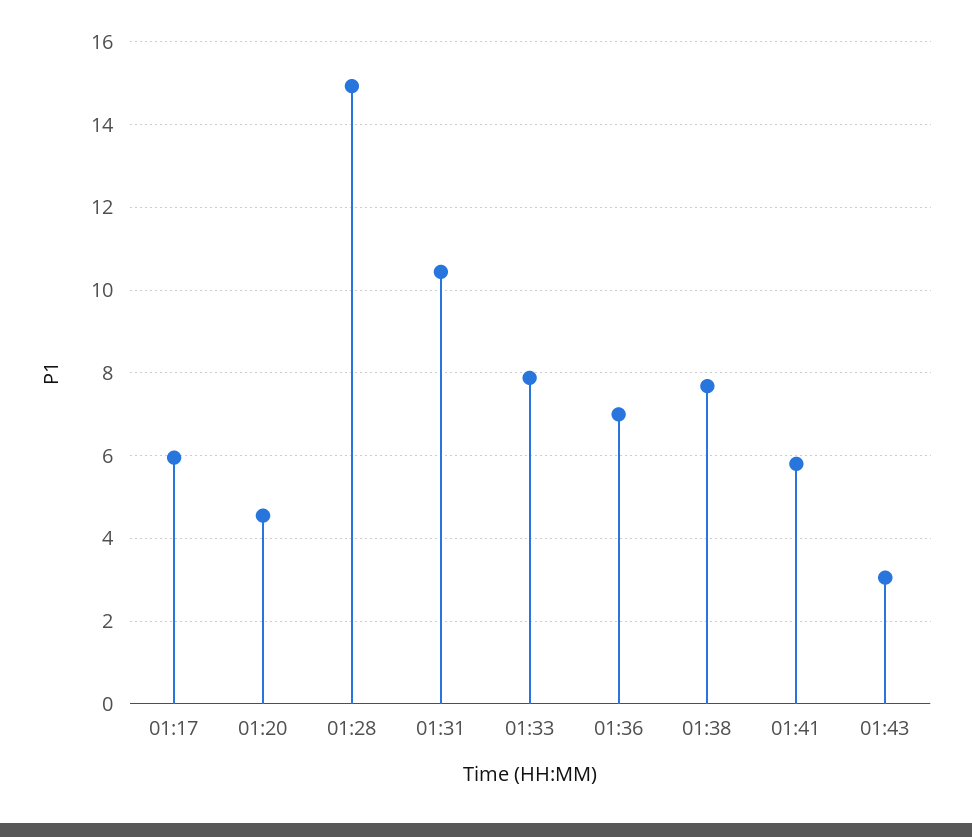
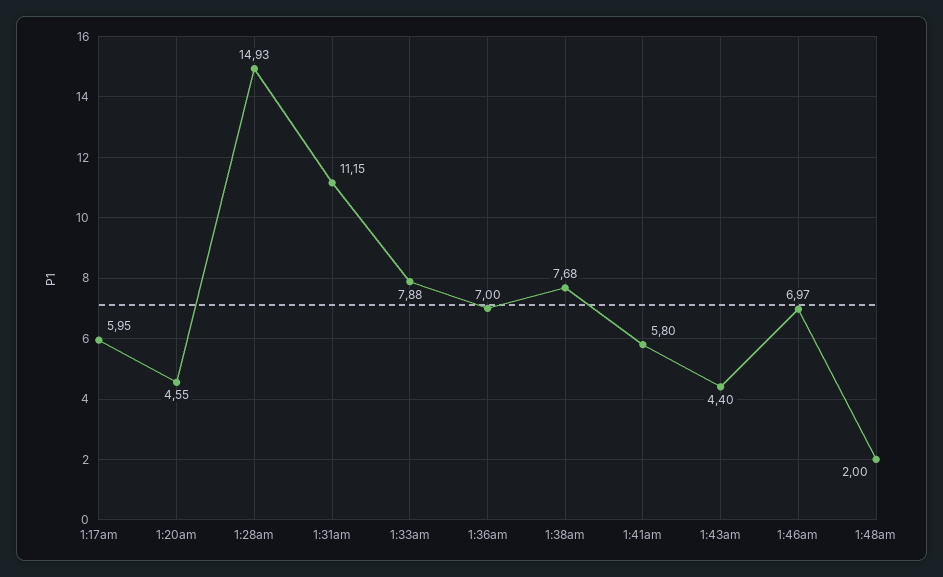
01:31: 10.4 -> 11.15
01:43: 3 -> 4.4
1:46am: none -> 6.97
1:48am: none -> 2

